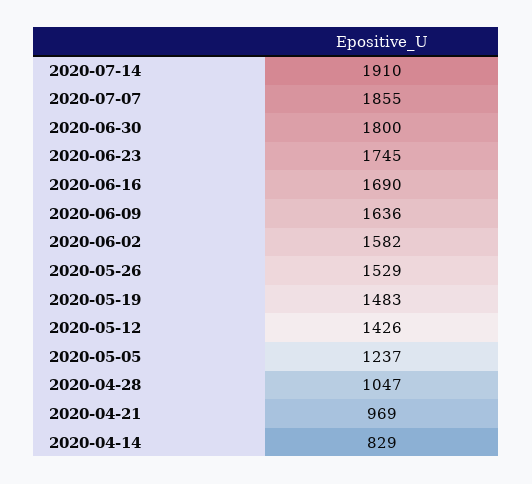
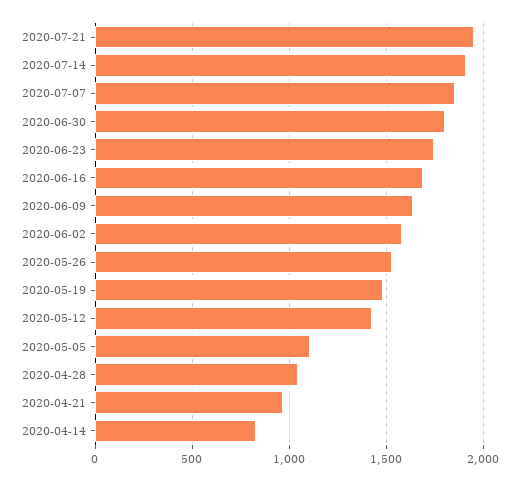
2020-05-05: 1237 -> 1100
2020-07-21: none -> 1950

